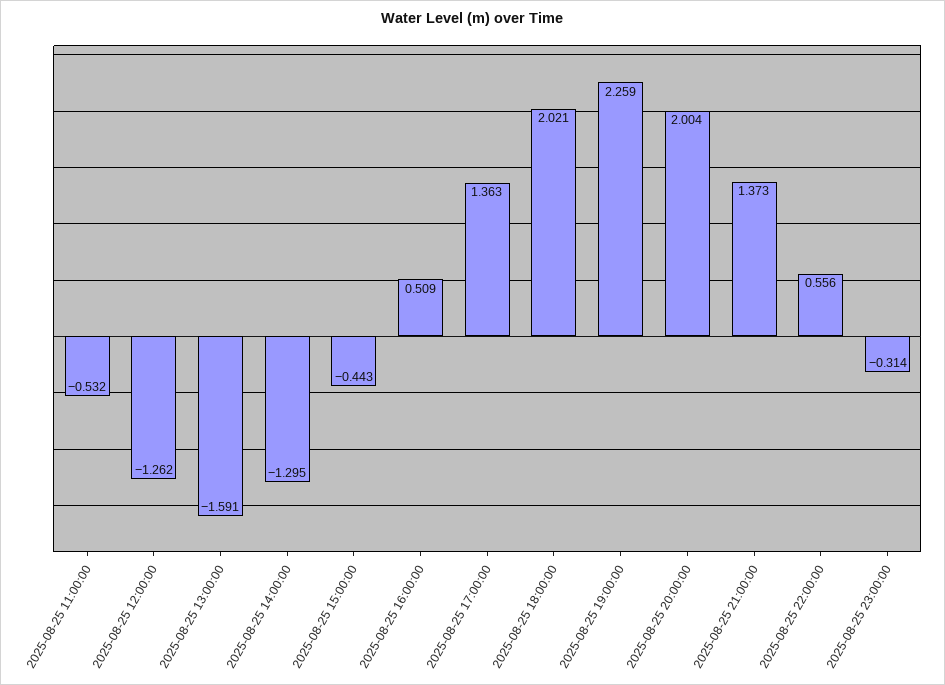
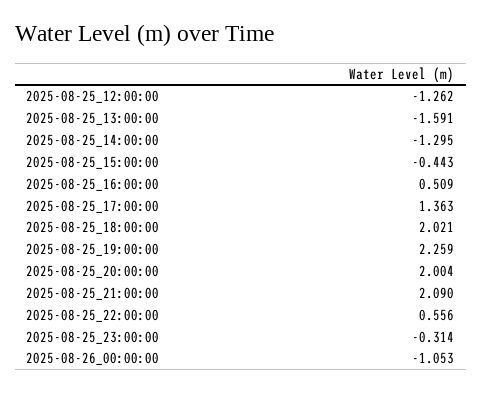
2025-08-25 11:00:00: -0.532 -> none
2025-08-25 21:00:00: 1.373 -> 2.09
2025-08-26_00:00:00: none -> -1.053

